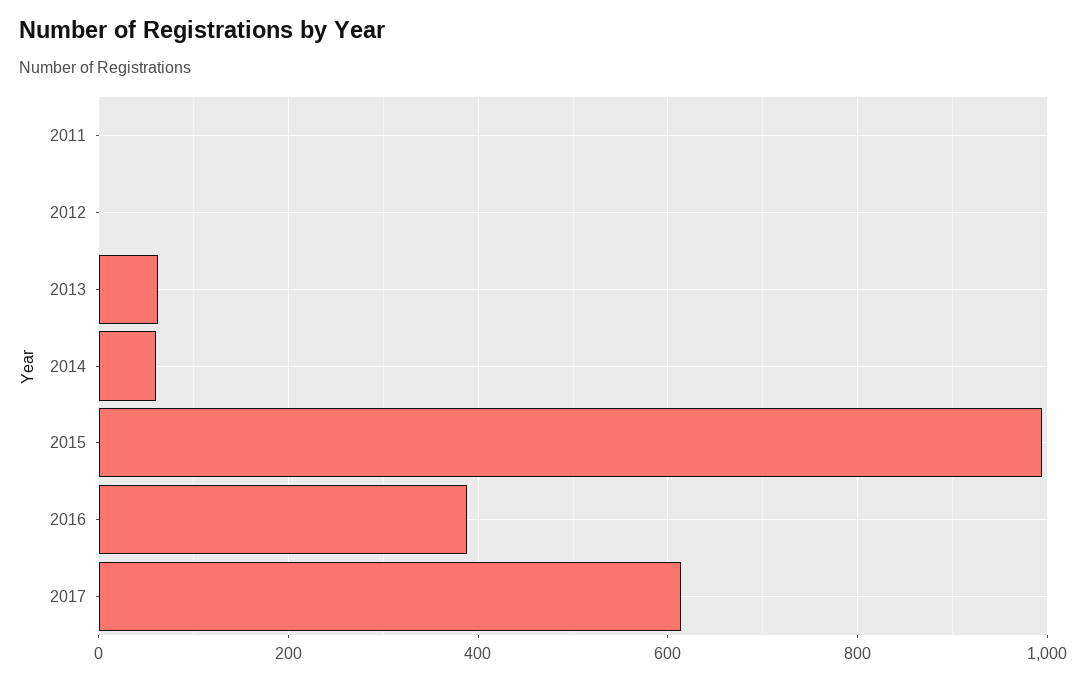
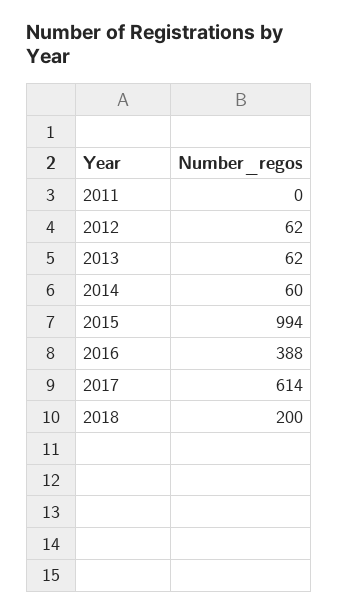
2012: 0 -> 62
2018: none -> 200

